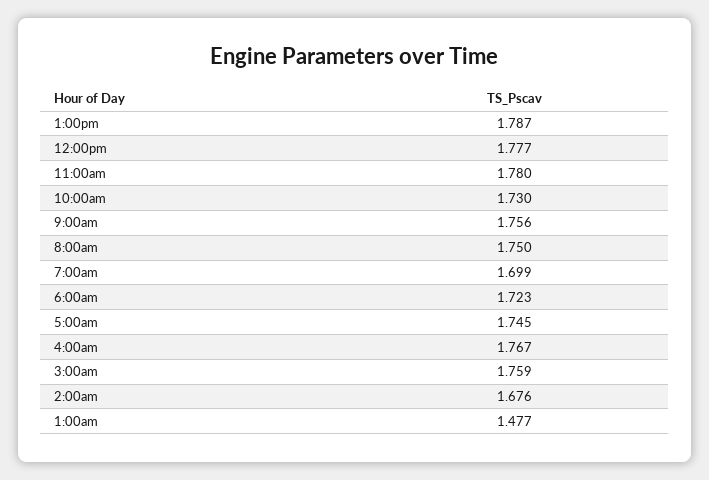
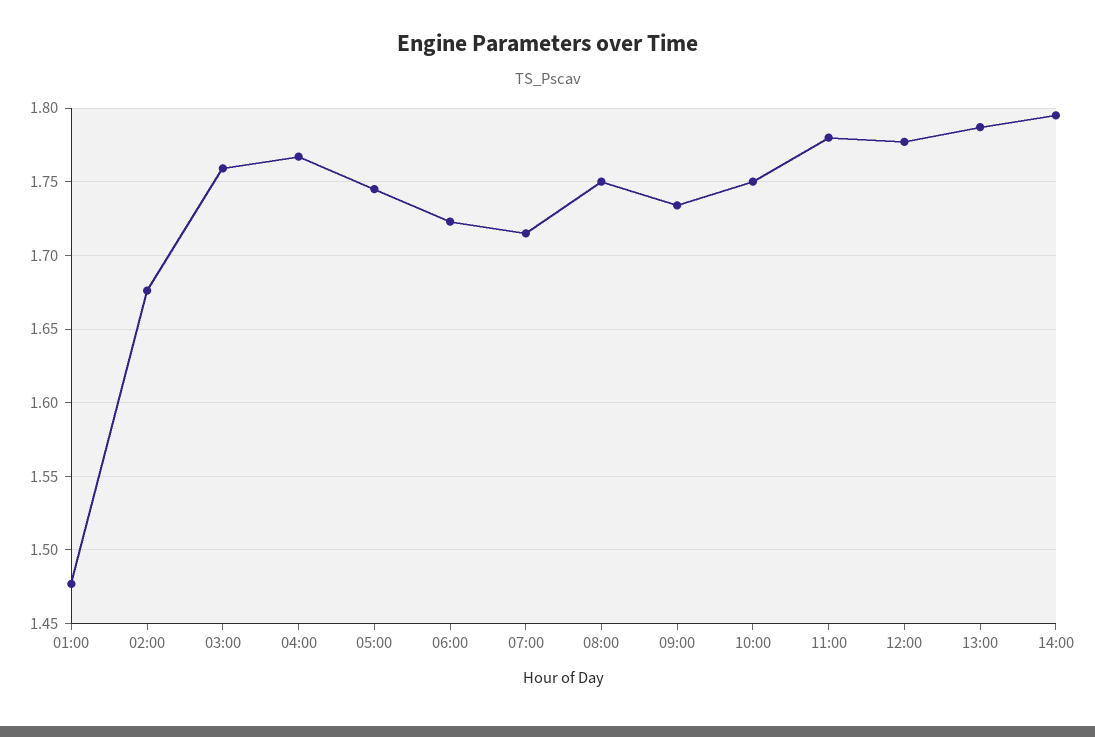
10:00am: 1.73 -> 1.75
9:00am: 1.756 -> 1.735
7:00am: 1.699 -> 1.715
14:00: none -> 1.795

